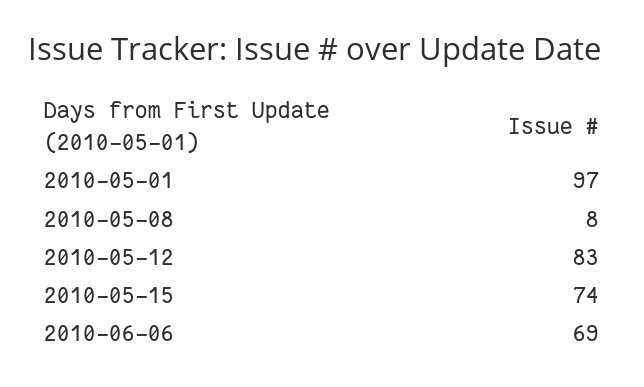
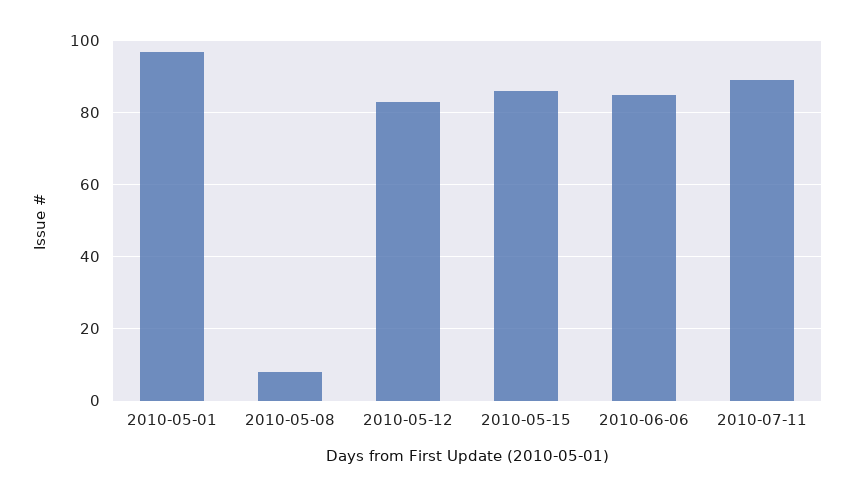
2010-05-15: 74 -> 85
2010-06-06: 69 -> 85
2010-07-11: none -> 90

